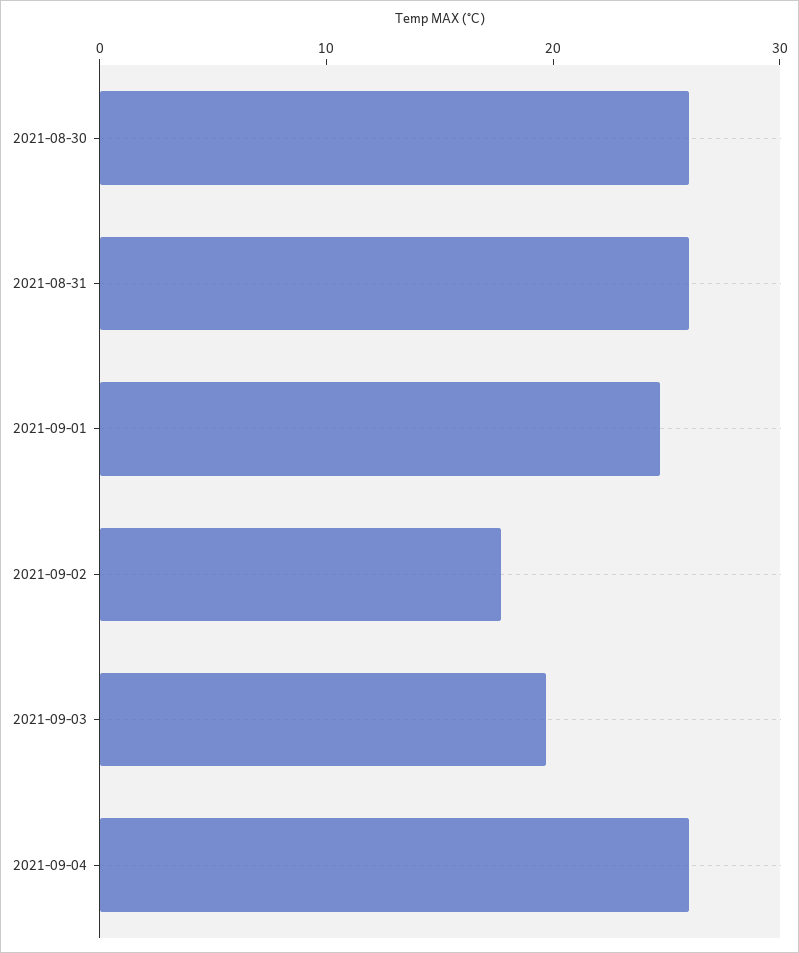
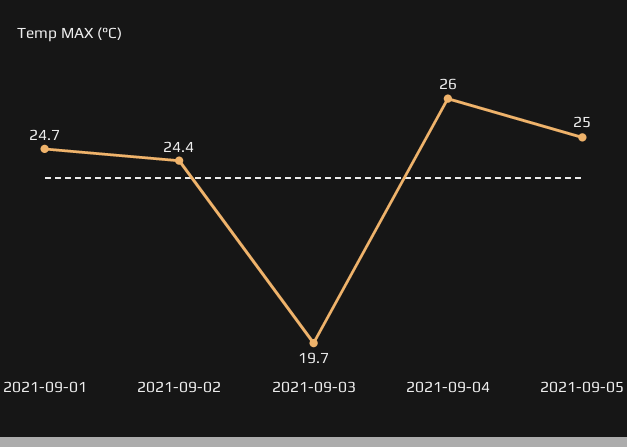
2021-08-30: 26 -> none
2021-08-31: 26 -> none
2021-09-02: 18 -> 24.4
2021-09-05: none -> 25

